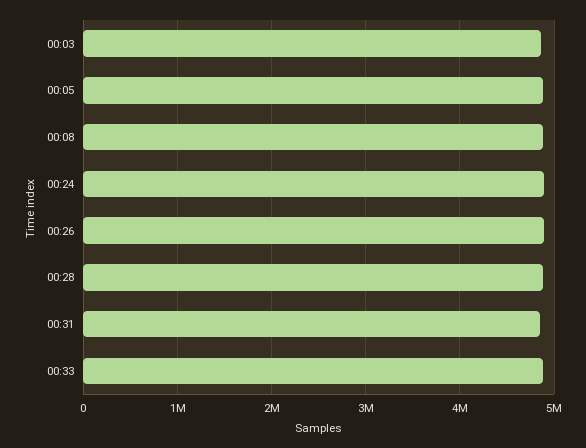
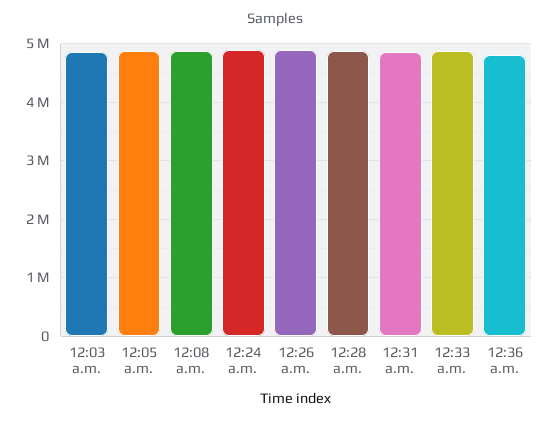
12:36 a.m.: none -> 4800000

